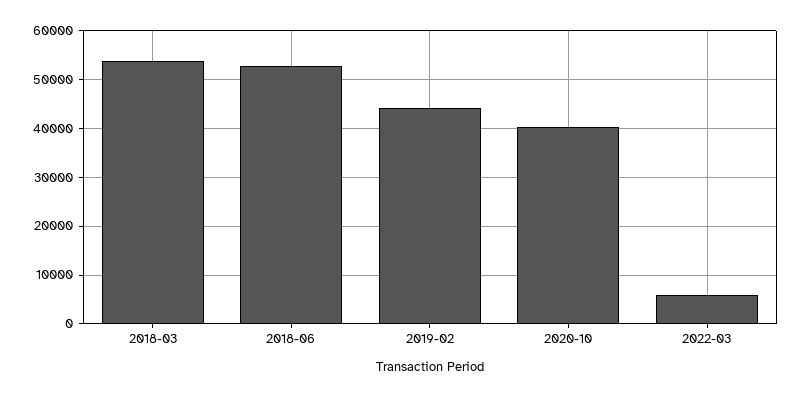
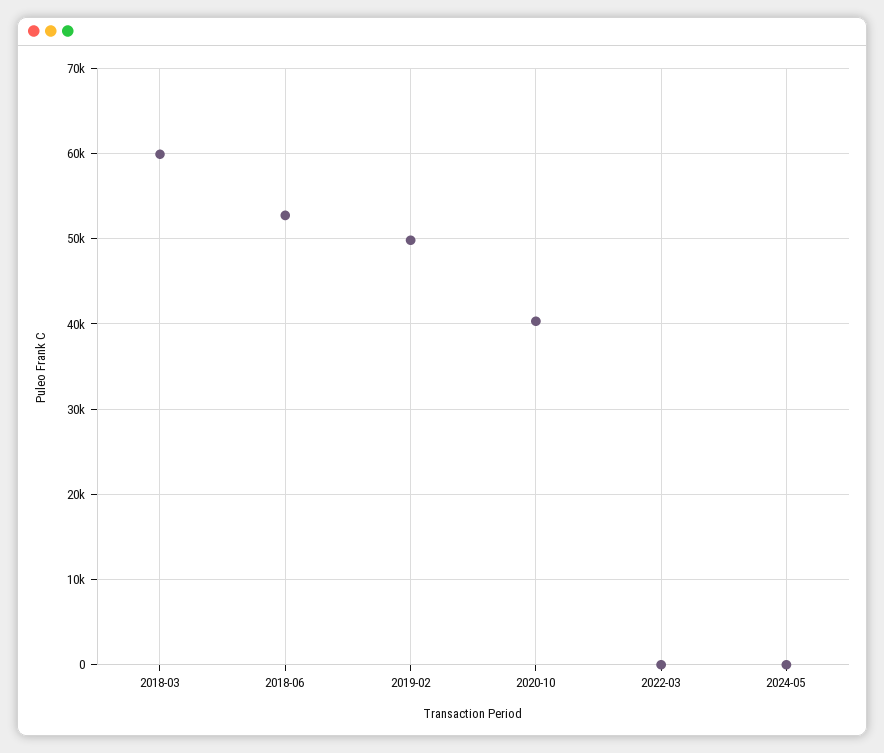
2018-03: 54000 -> 60000
2019-02: 44000 -> 50000
2022-03: 6000 -> 0
2024-05: none -> 0

